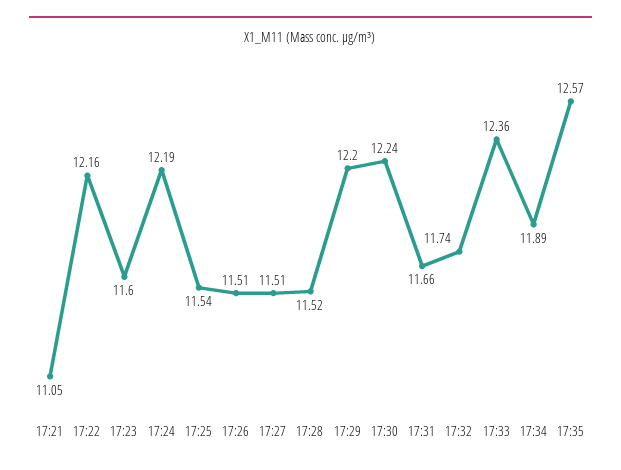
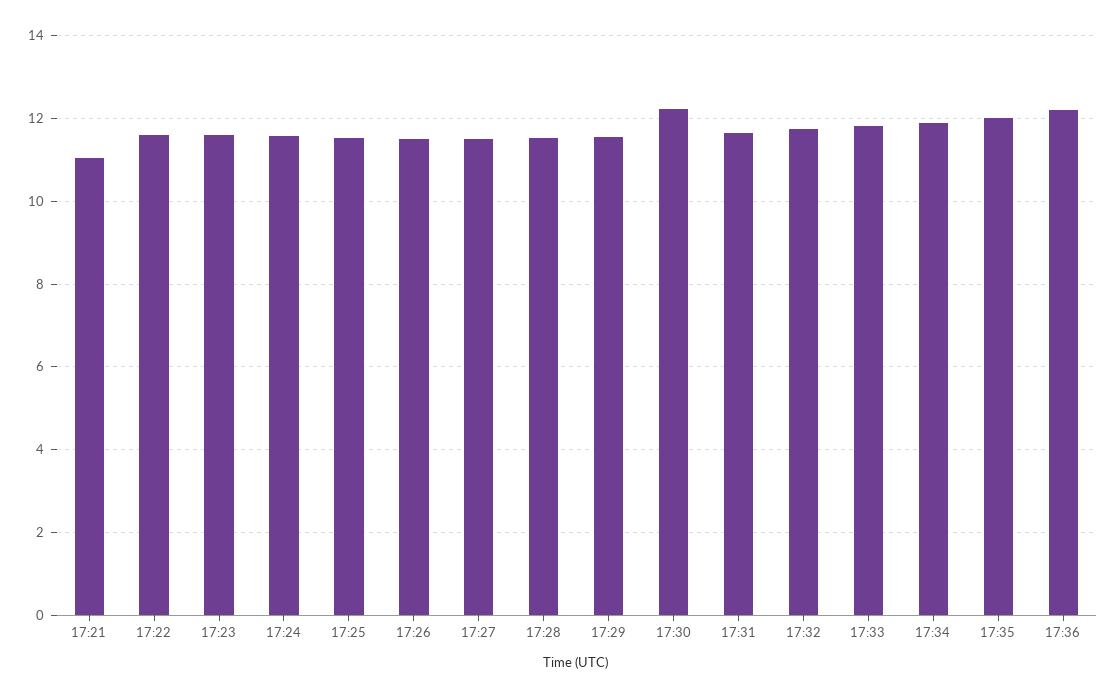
17:22: 12.16 -> 11.6
17:24: 12.19 -> 11.6
17:29: 12.2 -> 11.6
17:33: 12.36 -> 11.8
17:35: 12.57 -> 12
17:36: none -> 12.2

